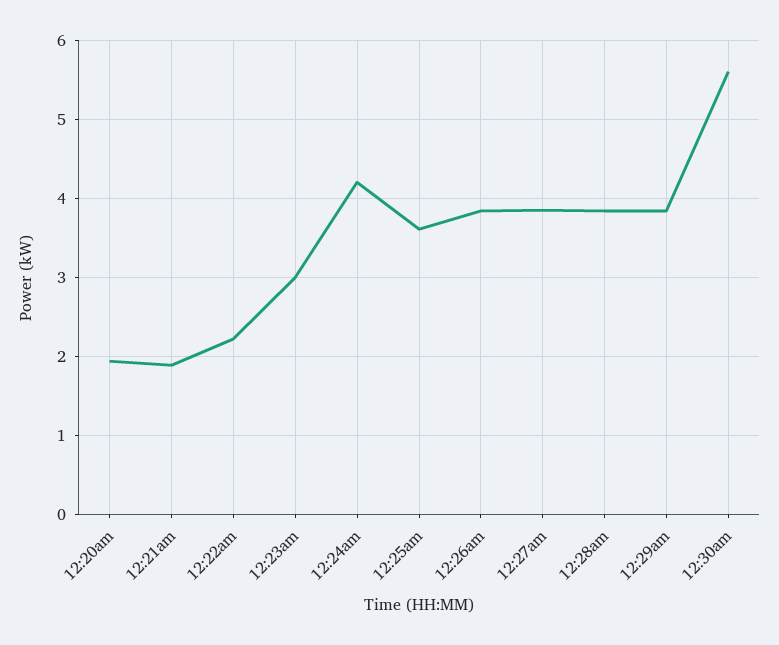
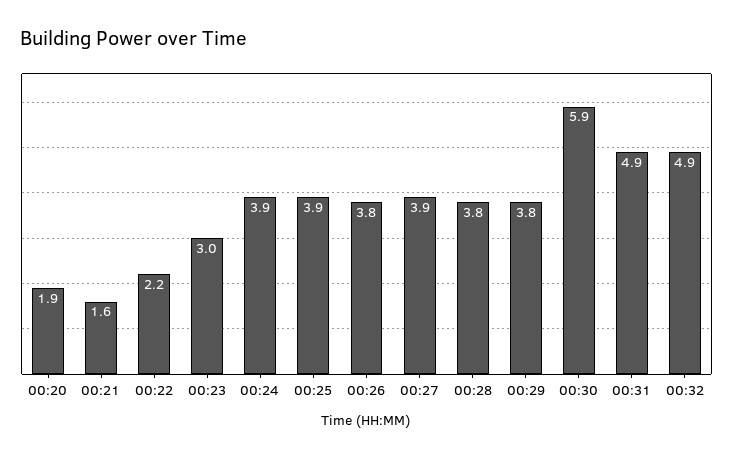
12:21am: 1.9 -> 1.6
12:24am: 4.2 -> 3.9
12:25am: 3.6 -> 3.9
12:30am: 5.6 -> 5.9
00:31: none -> 4.9
00:32: none -> 4.9

